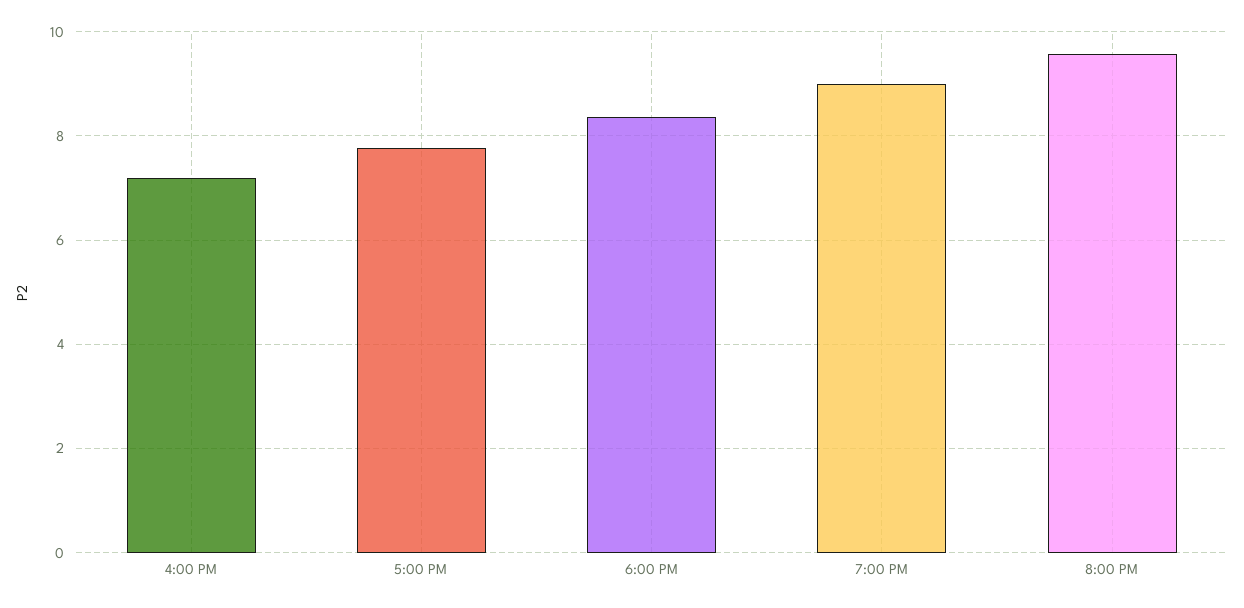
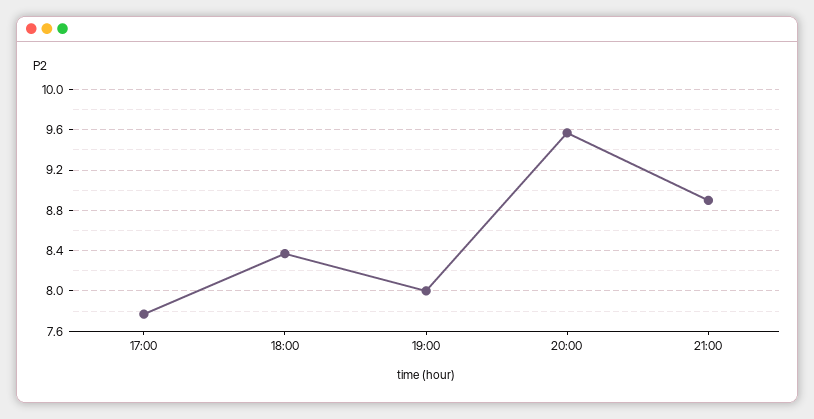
4:00 PM: 7.2 -> none
7:00 PM: 9 -> 8
21:00: none -> 8.9

